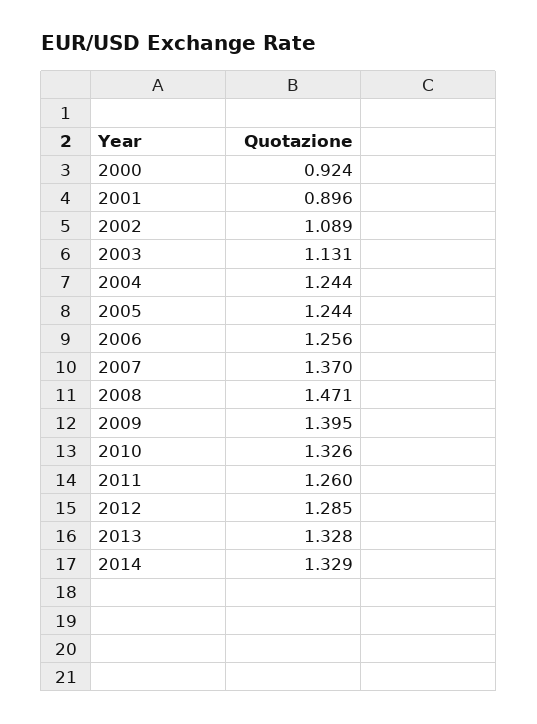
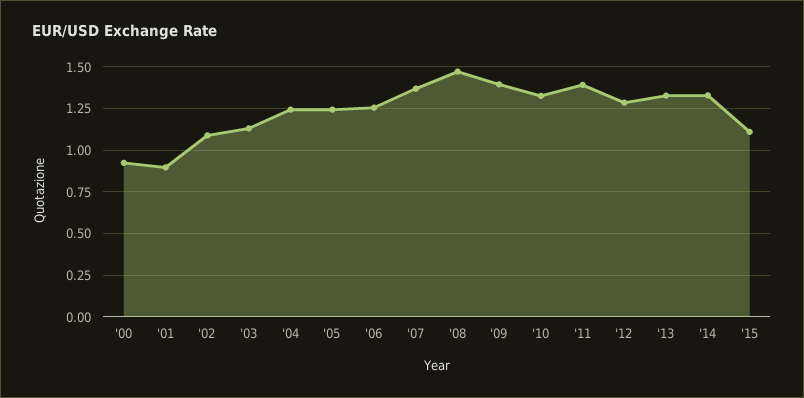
2011: 1.26 -> 1.4
'15: none -> 1.1

